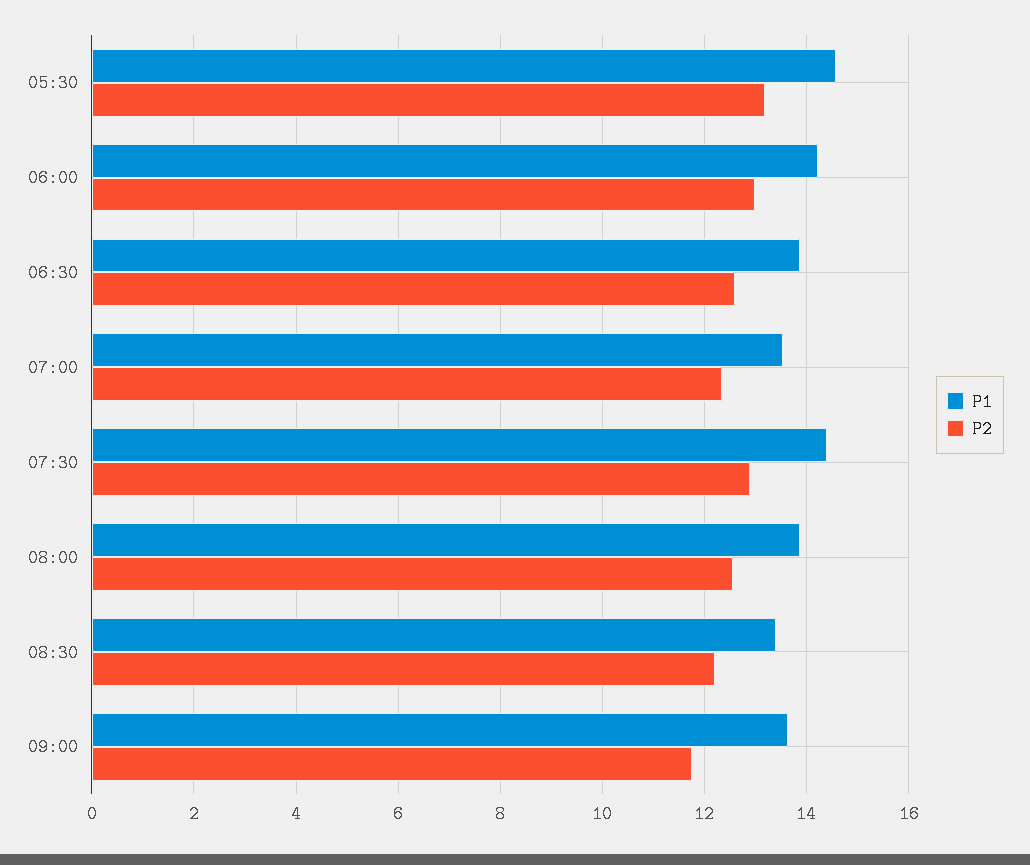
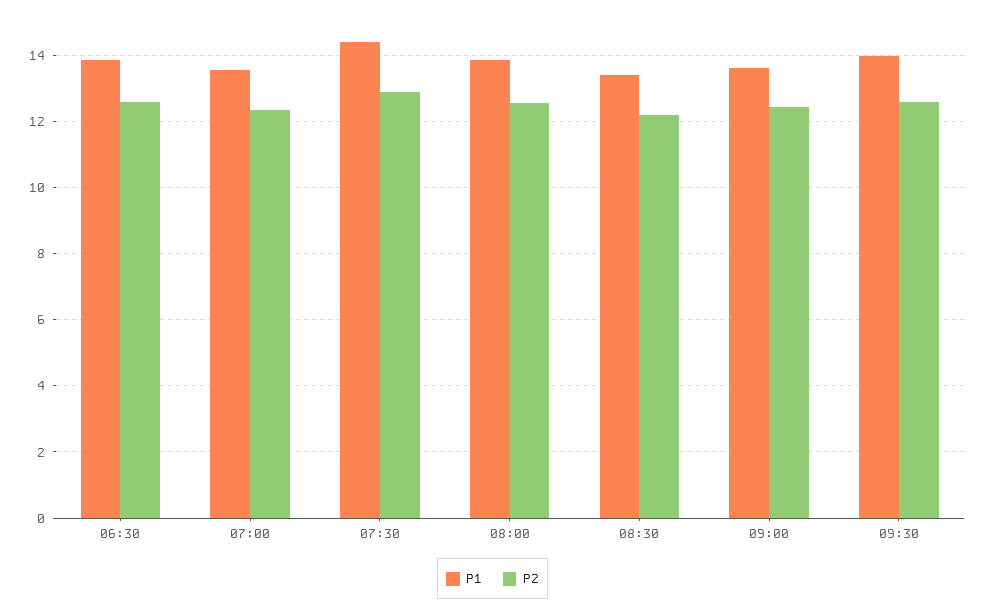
P1, 05:30: 14.6 -> none
P2, 05:30: 13.2 -> none
P1, 06:00: 14.2 -> none
P2, 06:00: 13 -> none
P2, 09:00: 11.8 -> 12.4
P1, 09:30: none -> 14
P2, 09:30: none -> 12.6

